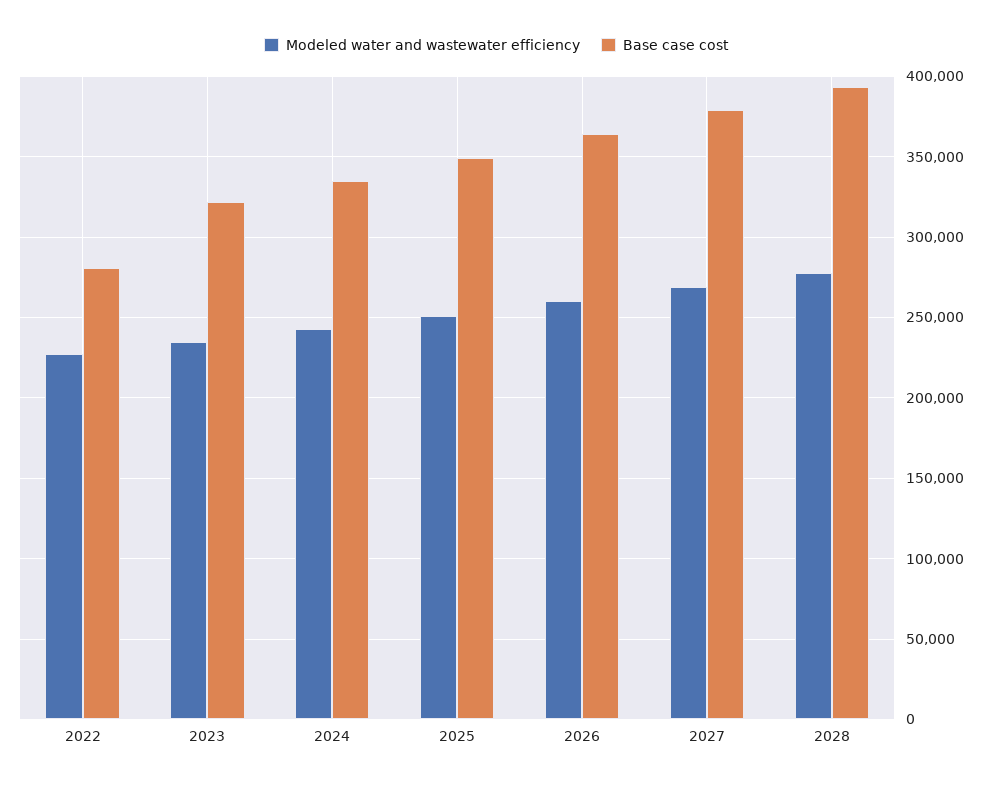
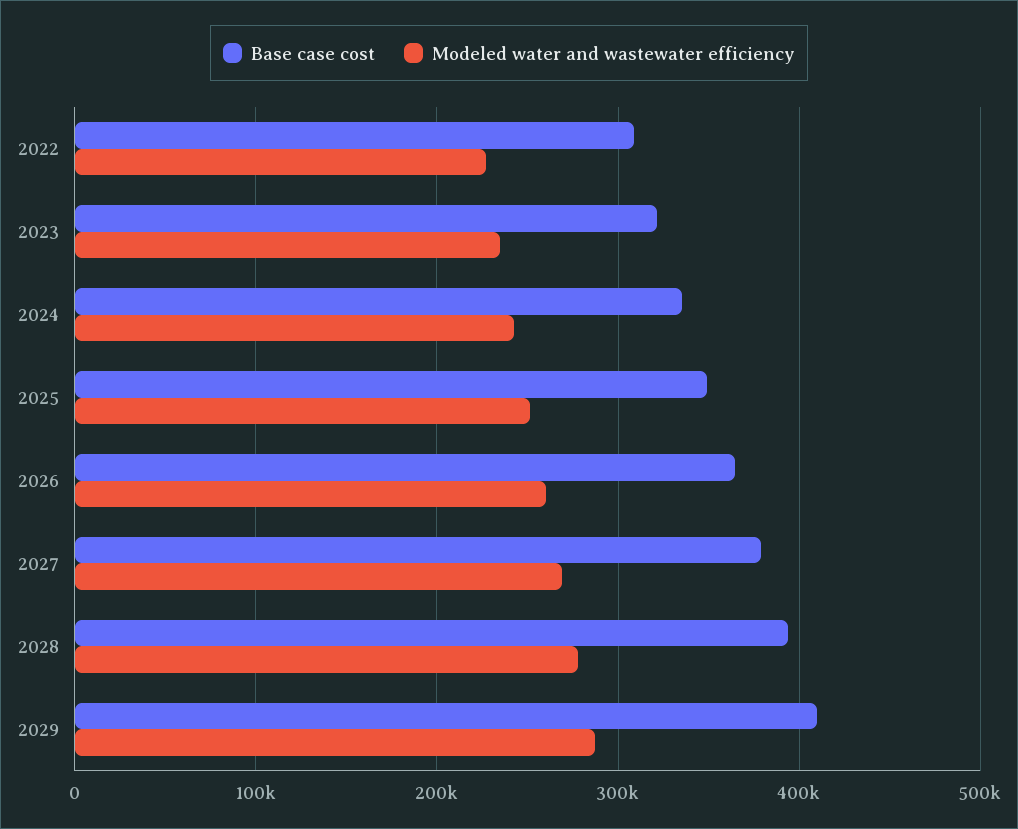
Base case cost, 2022: 280000 -> 310000
Base case cost, 2029: none -> 410000
Modeled water and wastewater efficiency, 2029: none -> 290000

